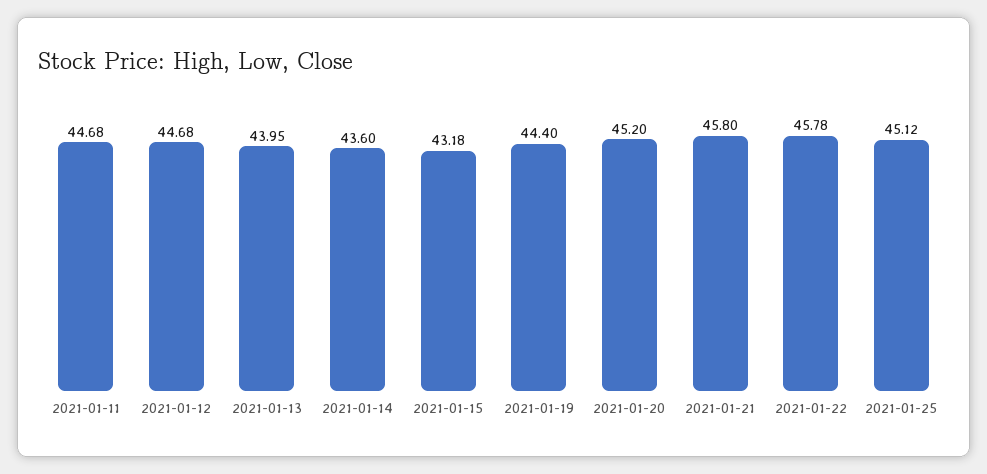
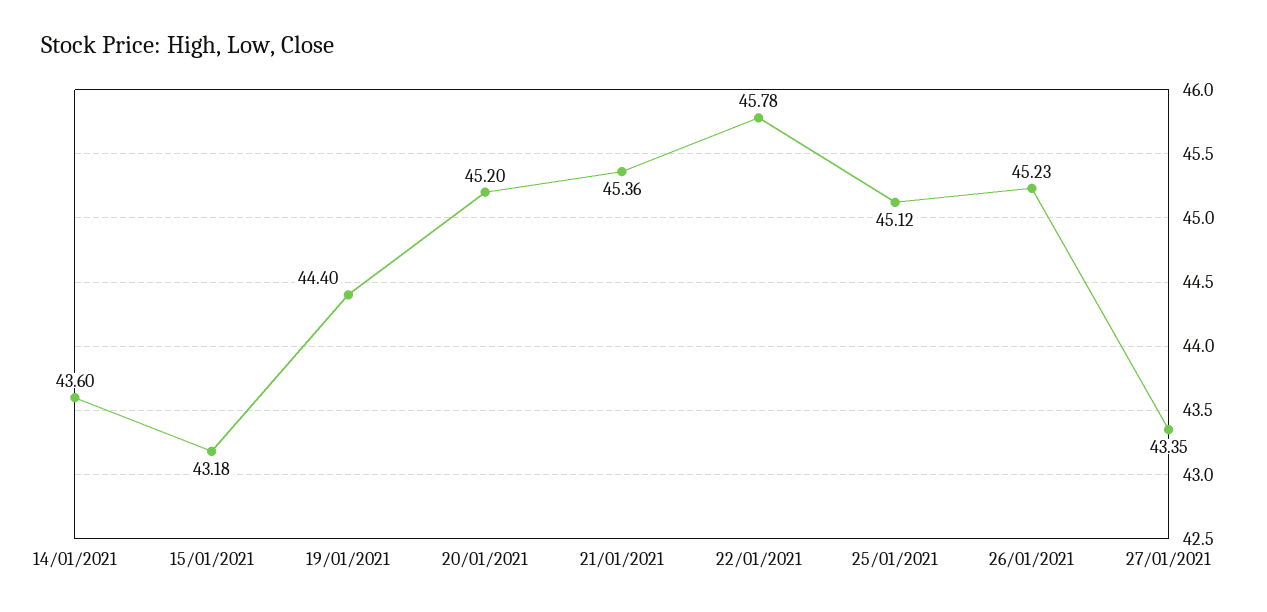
2021-01-11: 44.68 -> none
2021-01-12: 44.68 -> none
2021-01-13: 43.95 -> none
2021-01-21: 45.8 -> 45.36
26/01/2021: none -> 45.23
27/01/2021: none -> 43.35

